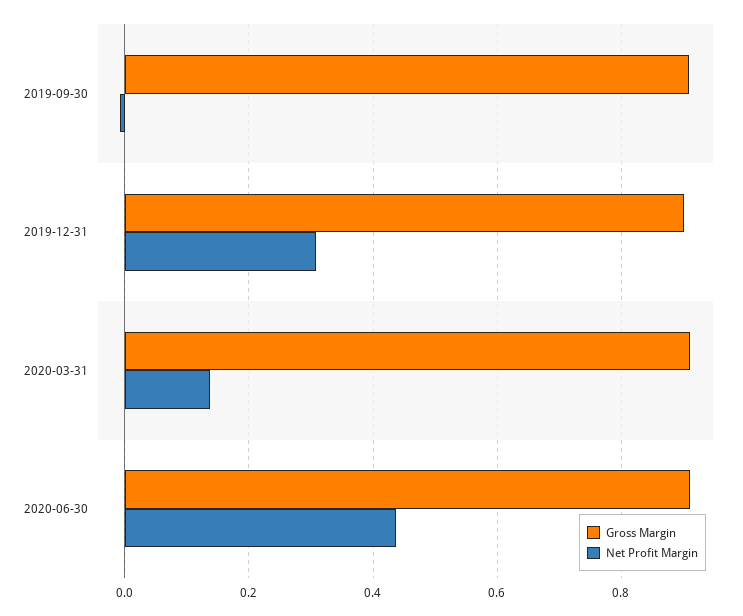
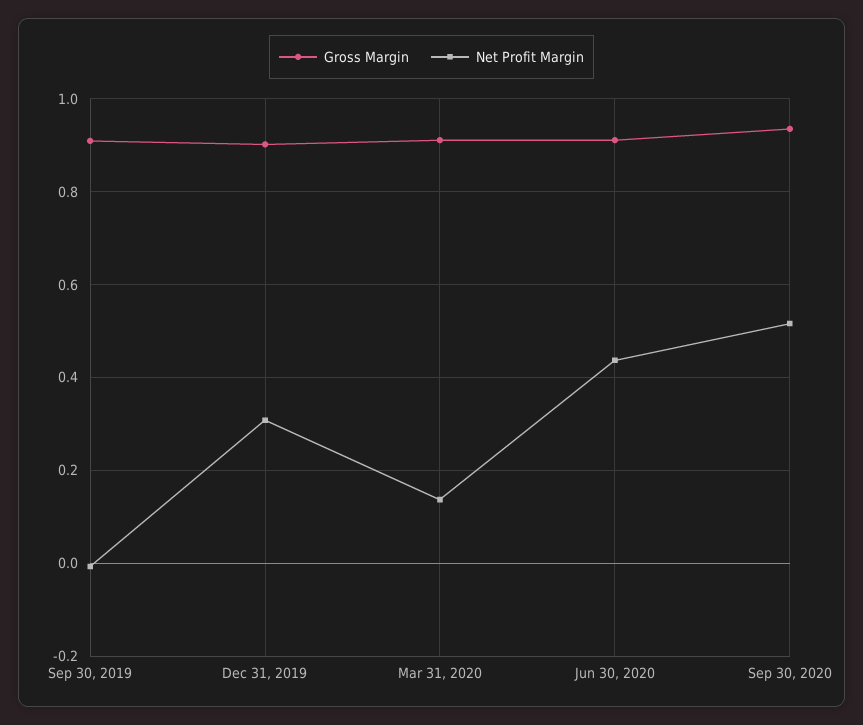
Gross Margin, Sep 30, 2020: none -> 0.94
Net Profit Margin, Sep 30, 2020: none -> 0.52

